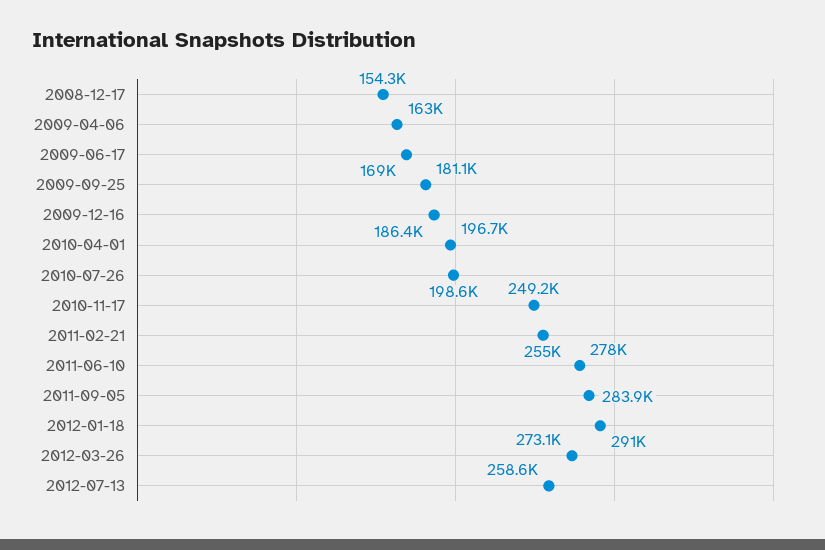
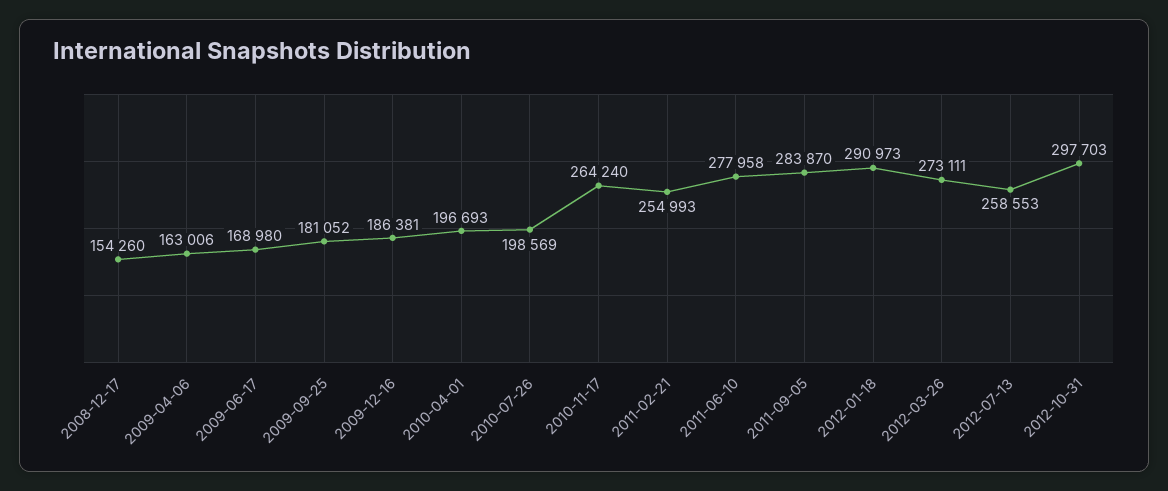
2010-11-17: 249200 -> 264240
2012-10-31: none -> 297703

